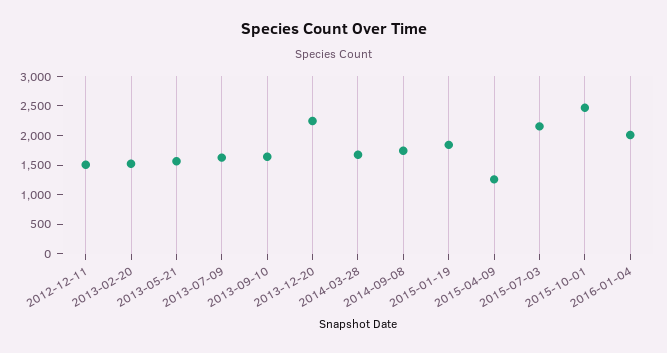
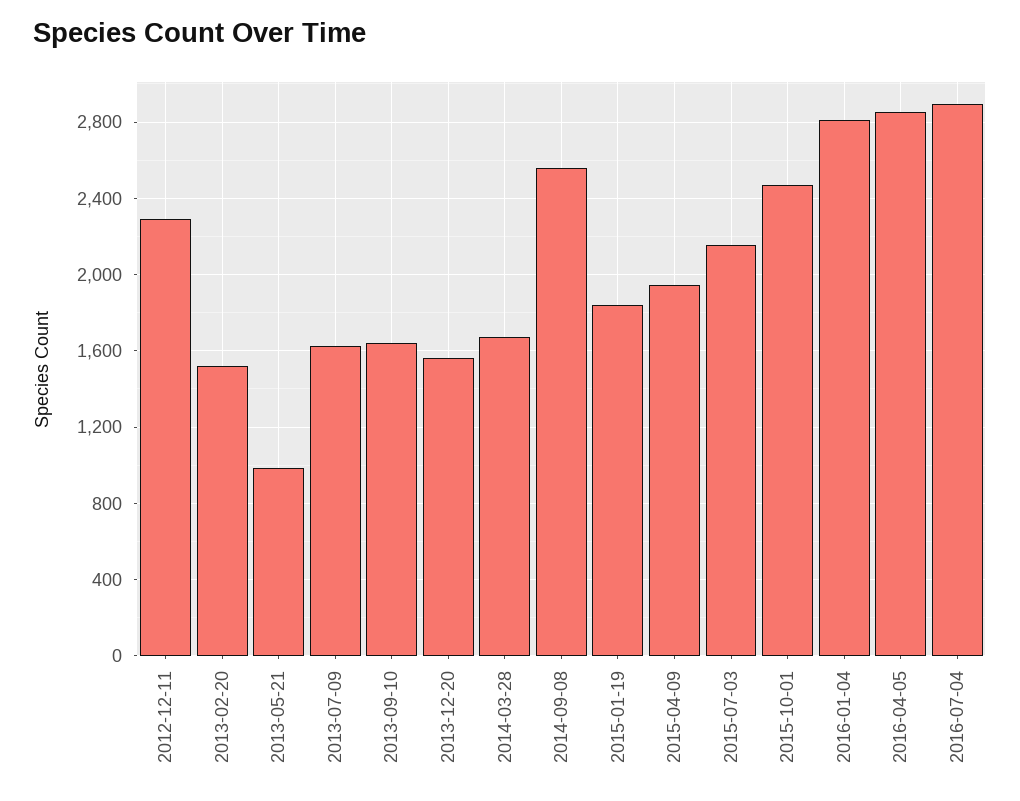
2012-12-11: 1500 -> 2300
2013-05-21: 1500 -> 1000
2013-12-20: 2250 -> 1550
2014-09-08: 1750 -> 2550
2015-04-09: 1250 -> 1950
2016-01-04: 2000 -> 2800
2016-04-05: none -> 2850
2016-07-04: none -> 2900

